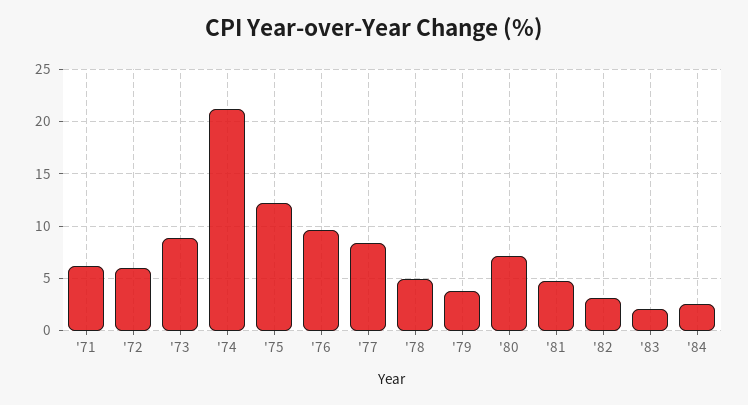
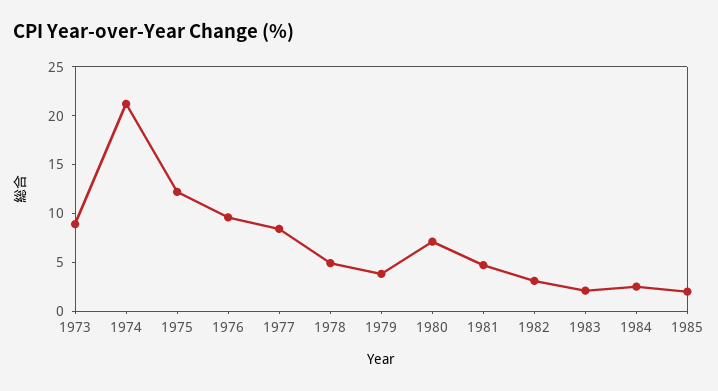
'71: 6 -> none
'72: 6 -> none
1985: none -> 2

